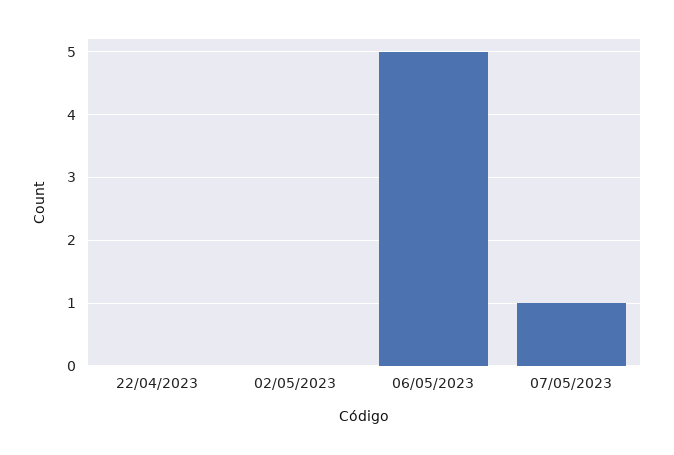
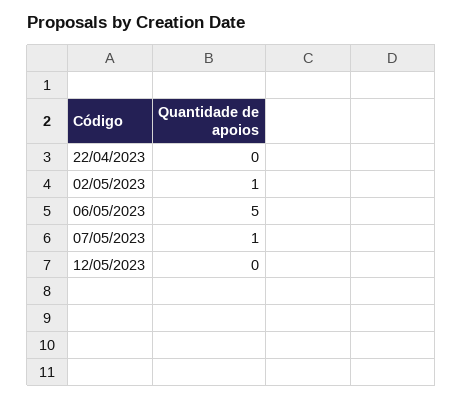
02/05/2023: 0 -> 1
12/05/2023: none -> 0

